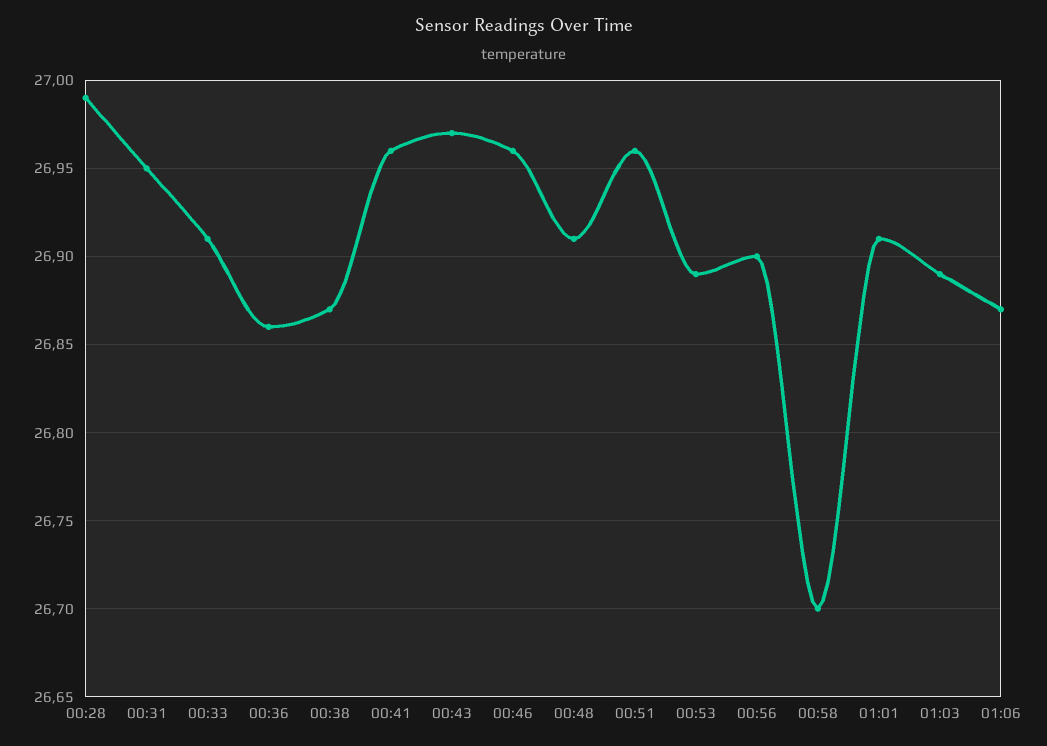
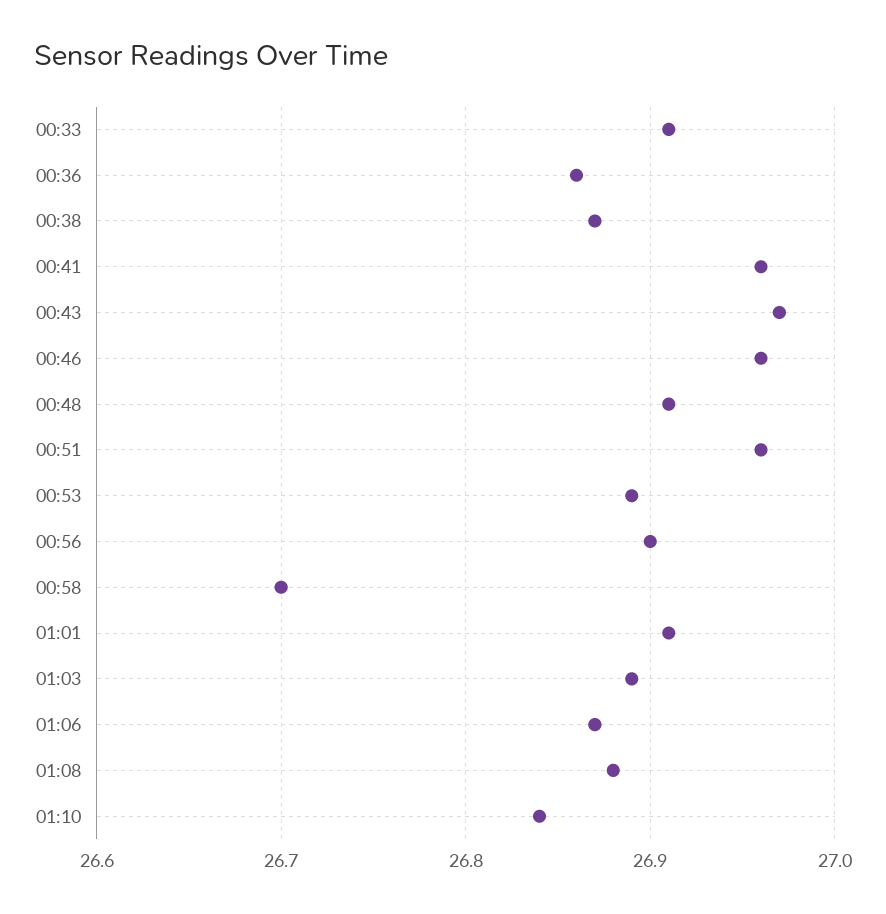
00:28: 26.99 -> none
00:31: 26.95 -> none
01:08: none -> 26.88
01:10: none -> 26.84

